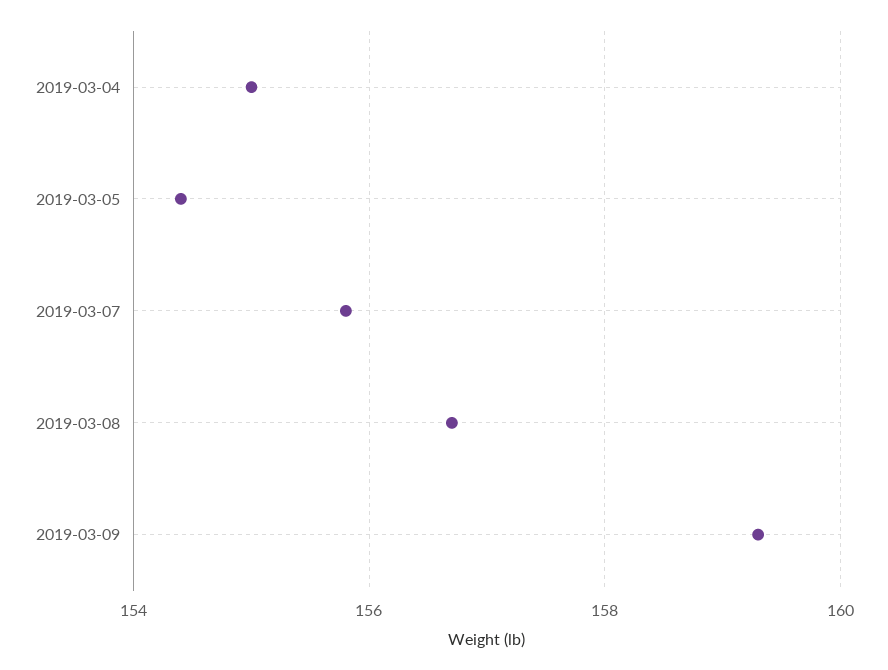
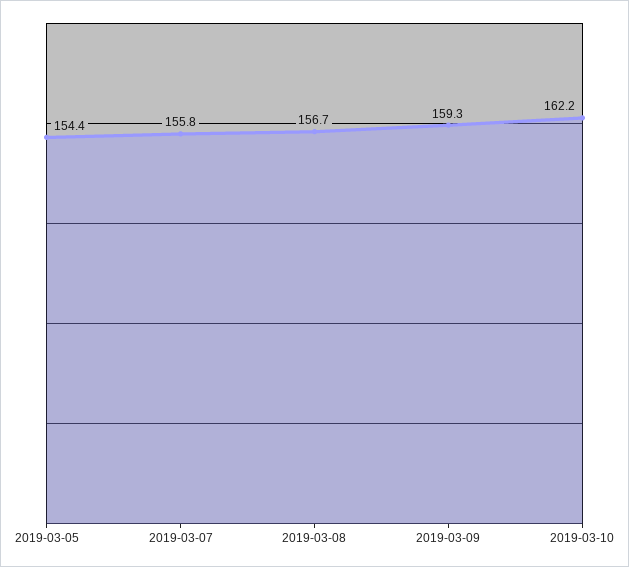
2019-03-04: 155 -> none
2019-03-10: none -> 162.2

